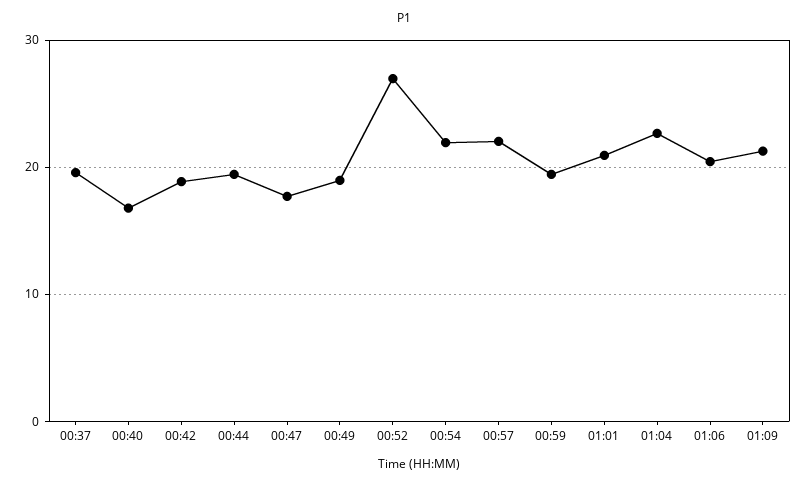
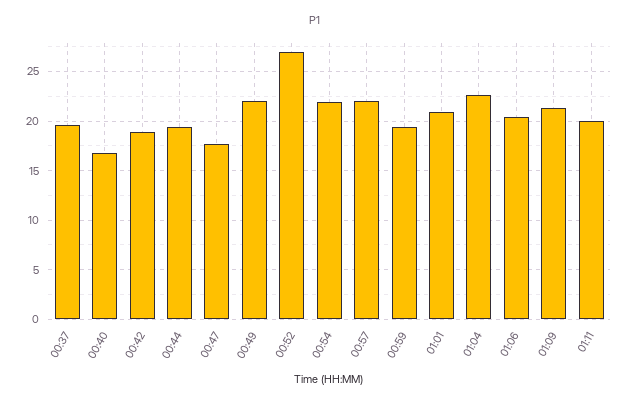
00:49: 19 -> 22
01:11: none -> 20

